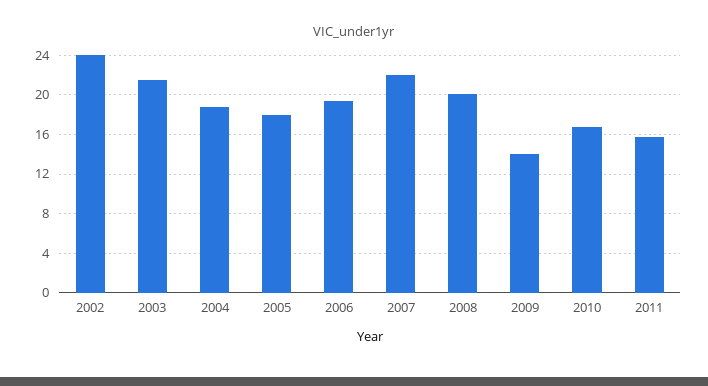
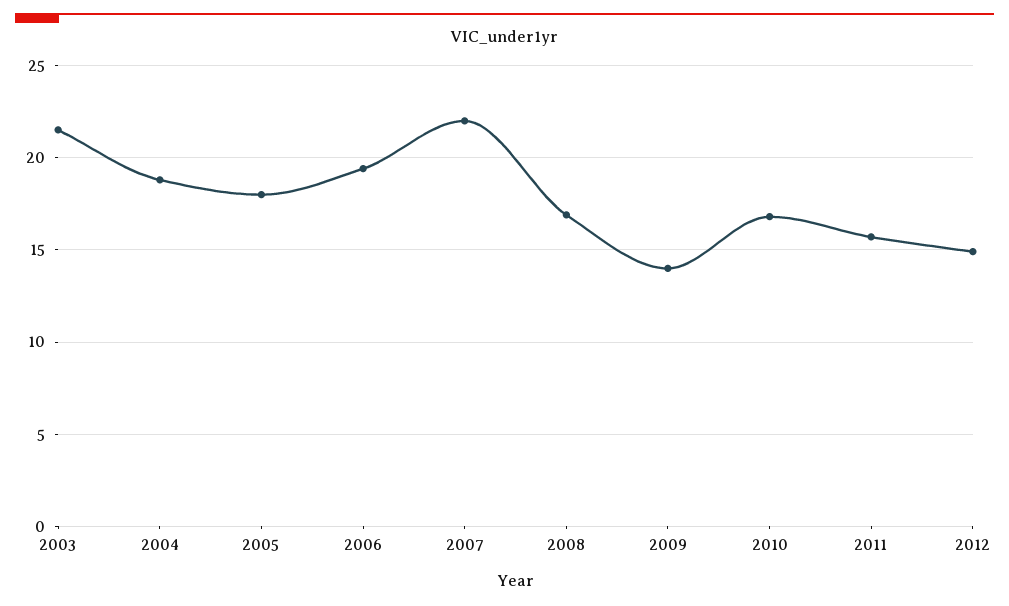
2002: 24 -> none
2008: 20 -> 17
2012: none -> 15

